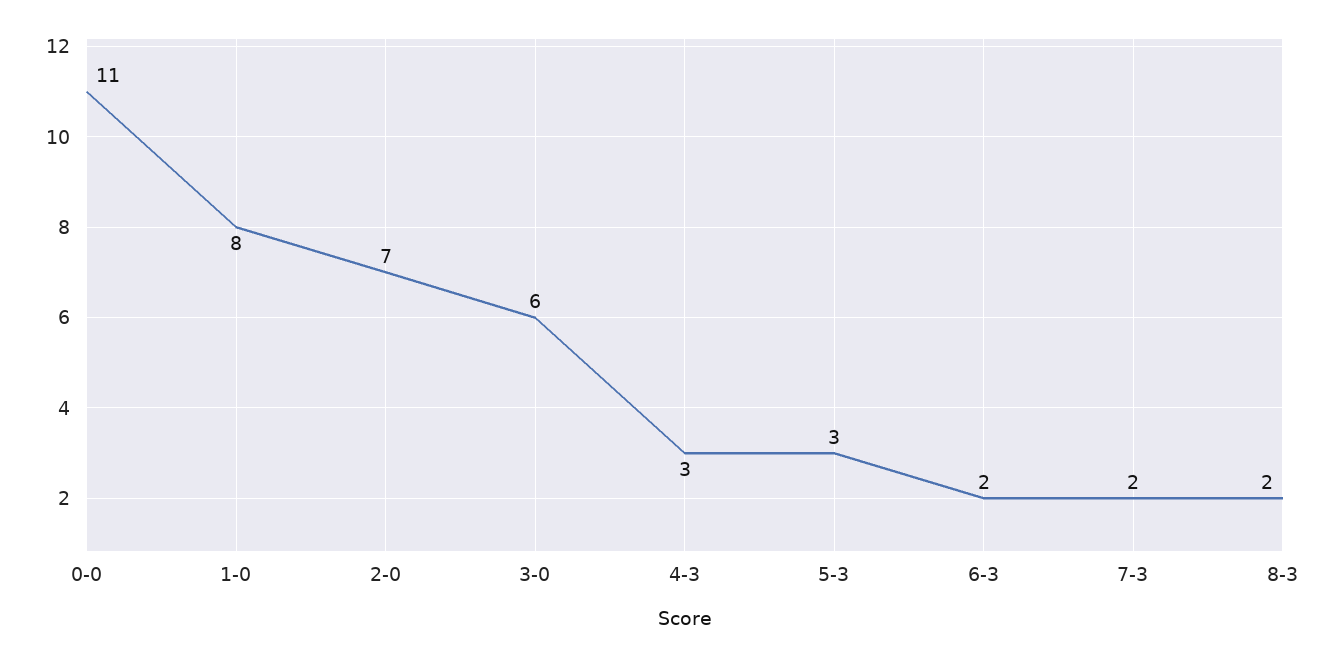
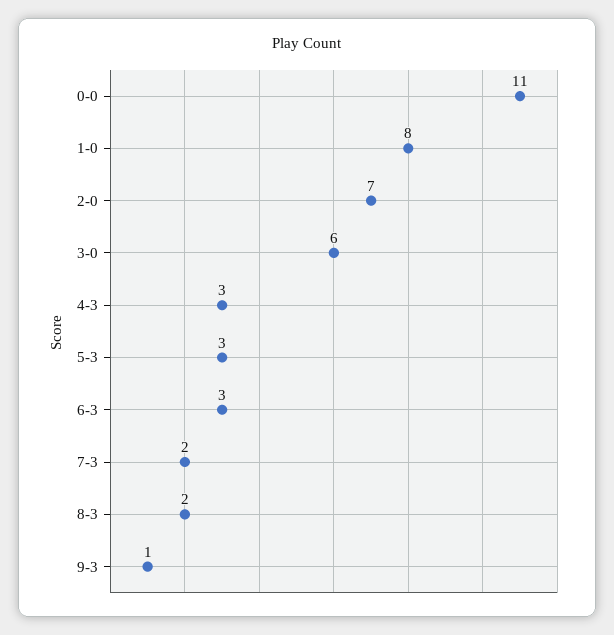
6-3: 2 -> 3
9-3: none -> 1

